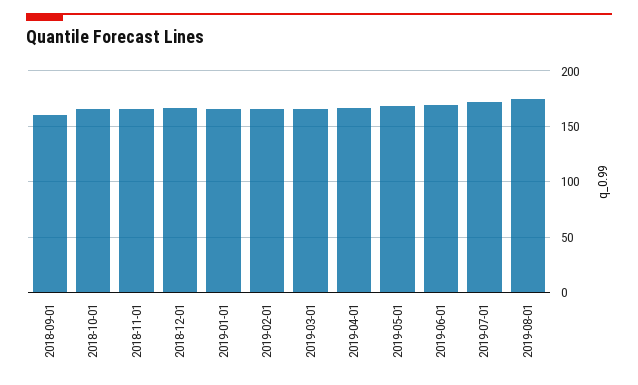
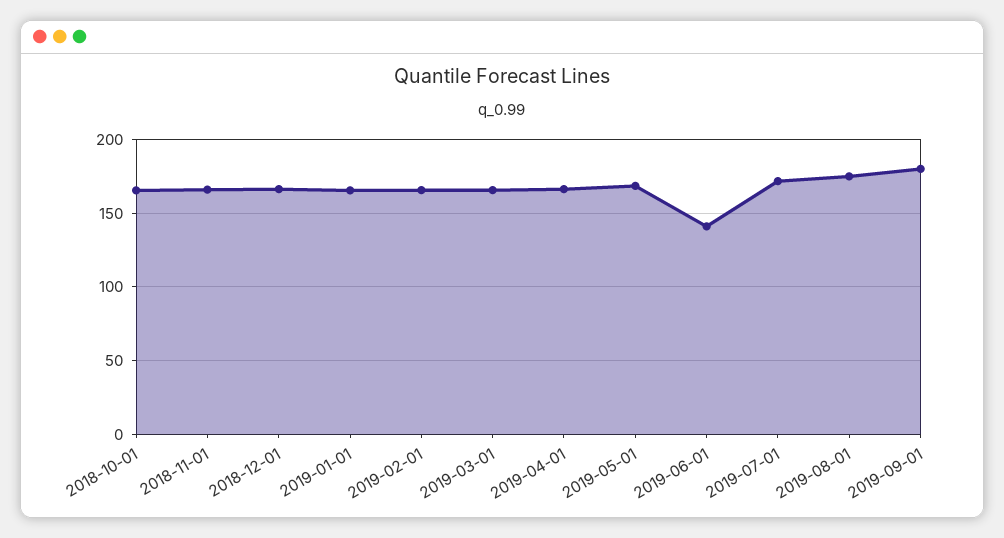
2018-09-01: 160 -> none
2019-06-01: 170 -> 140
2019-09-01: none -> 180

